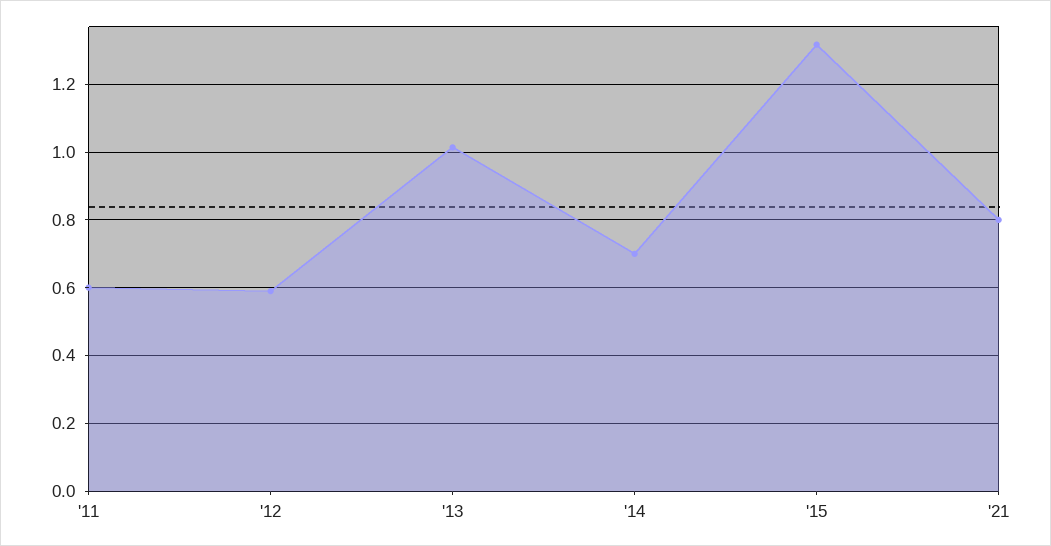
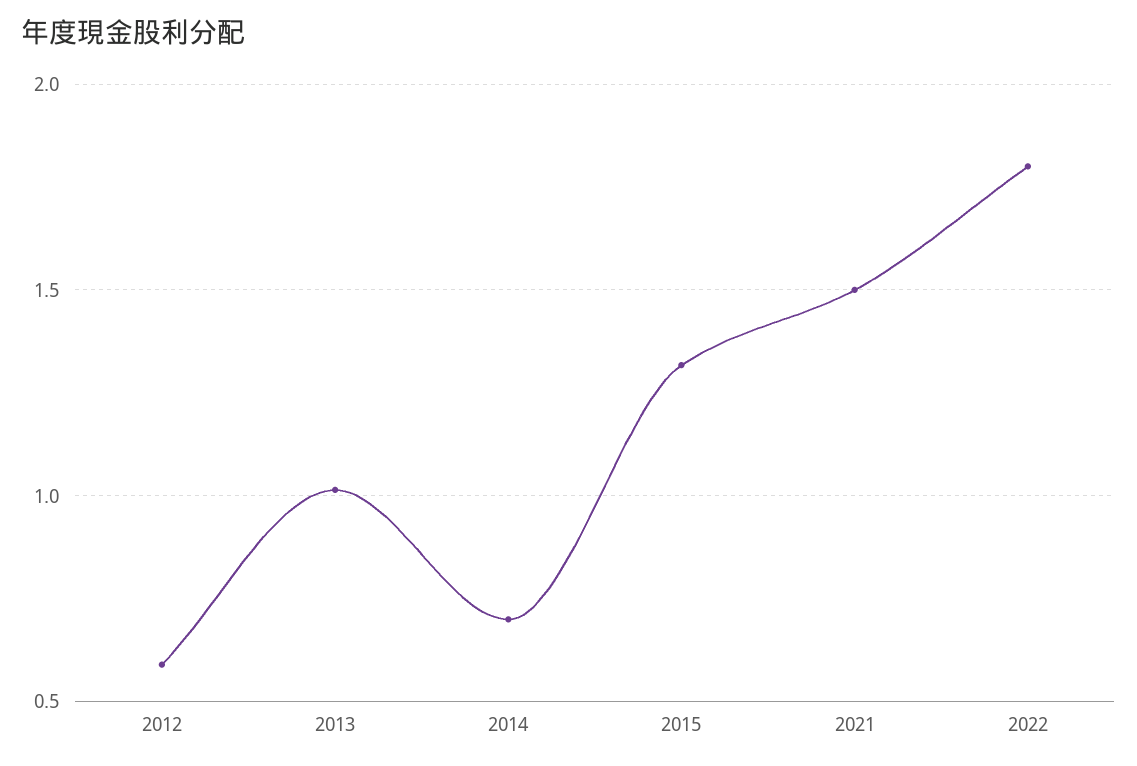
'11: 0.6 -> none
'21: 0.8 -> 1.5
2022: none -> 1.8

